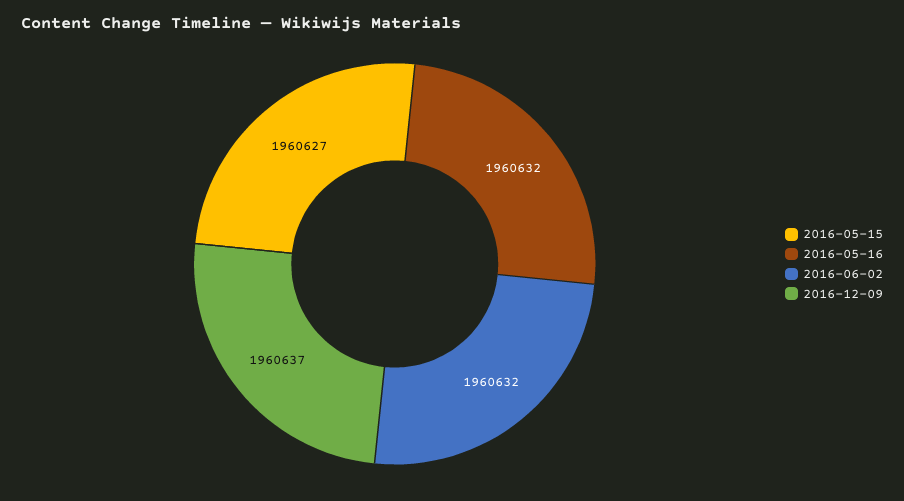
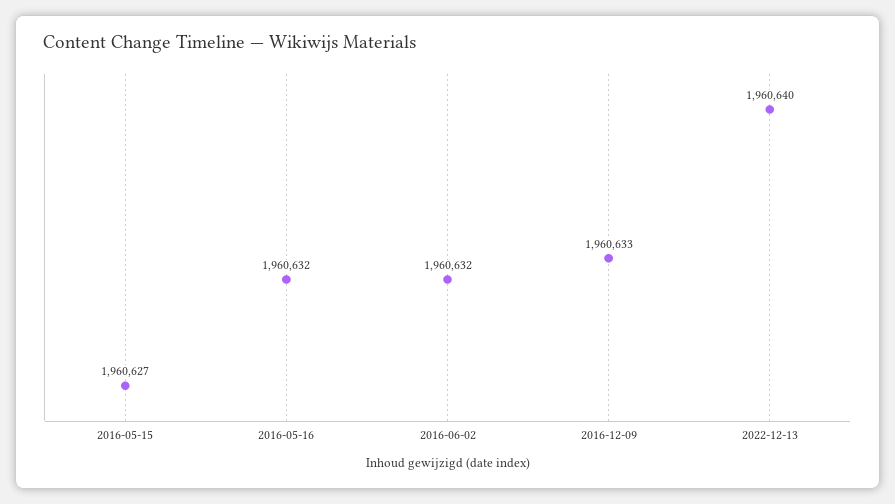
2016-12-09: 1960637 -> 1960633
2022-12-13: none -> 1960640

